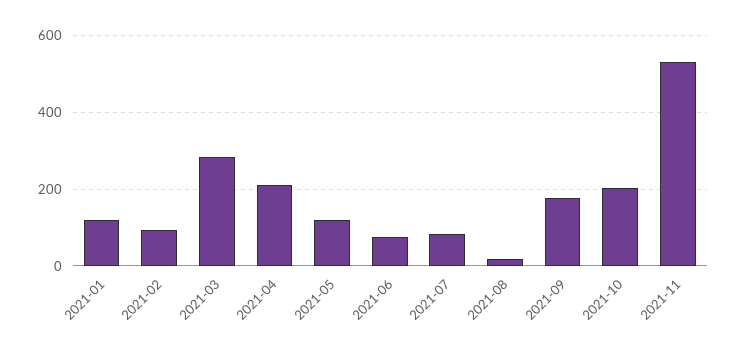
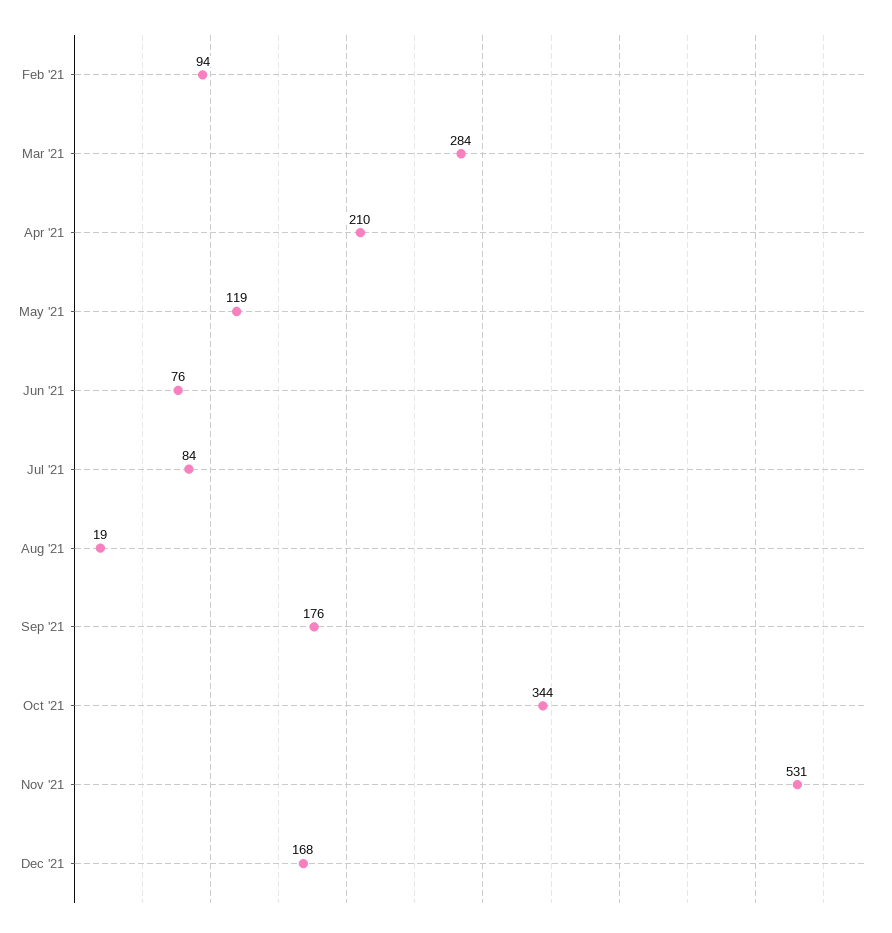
2021-01: 120 -> none
2021-10: 200 -> 344
Dec '21: none -> 168

